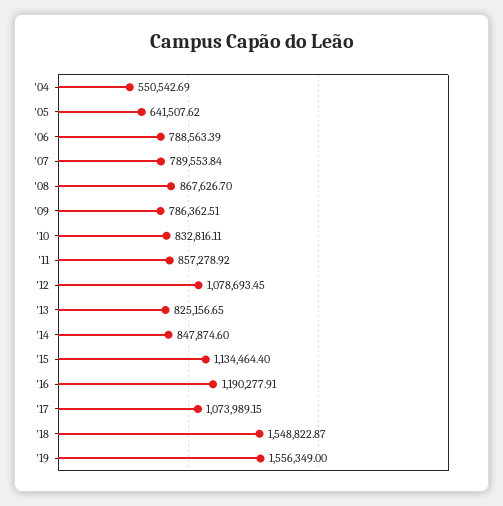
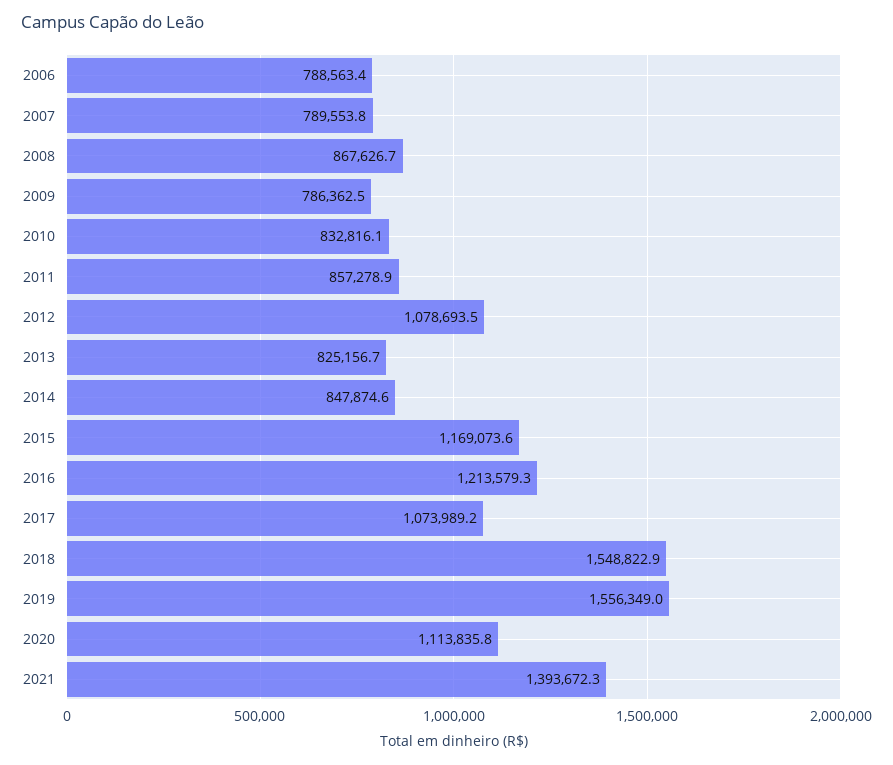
'04: 550542.69 -> none
'05: 641507.62 -> none
'15: 1134464.4 -> 1169073.6
'16: 1190277.91 -> 1213579.3
2020: none -> 1113835.8
2021: none -> 1393672.3

